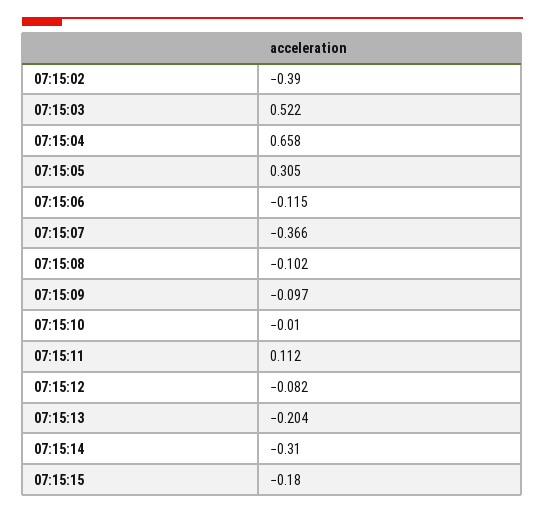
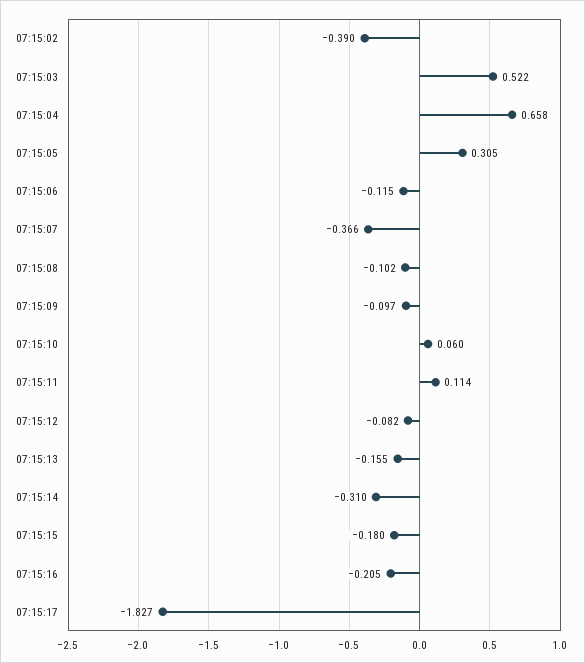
07:15:10: -0.01 -> 0.06
07:15:11: 0.112 -> 0.114
07:15:13: -0.204 -> -0.155
07:15:16: none -> -0.205
07:15:17: none -> -1.827

